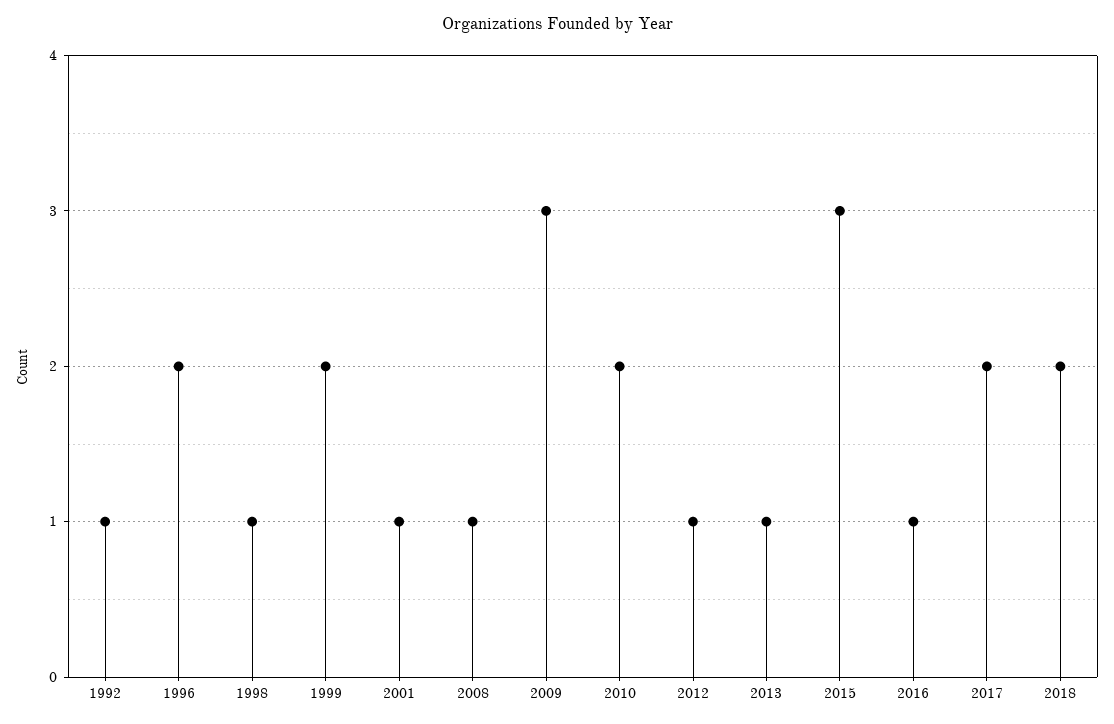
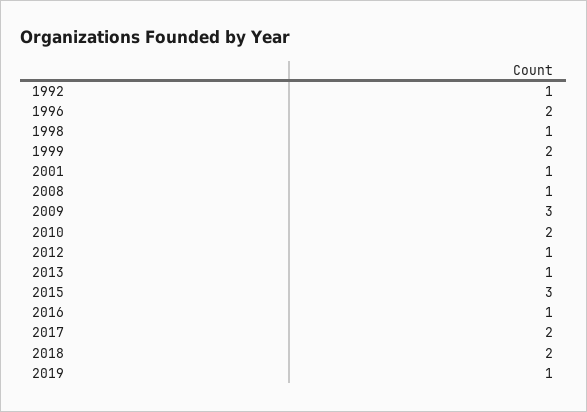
2019: none -> 1

